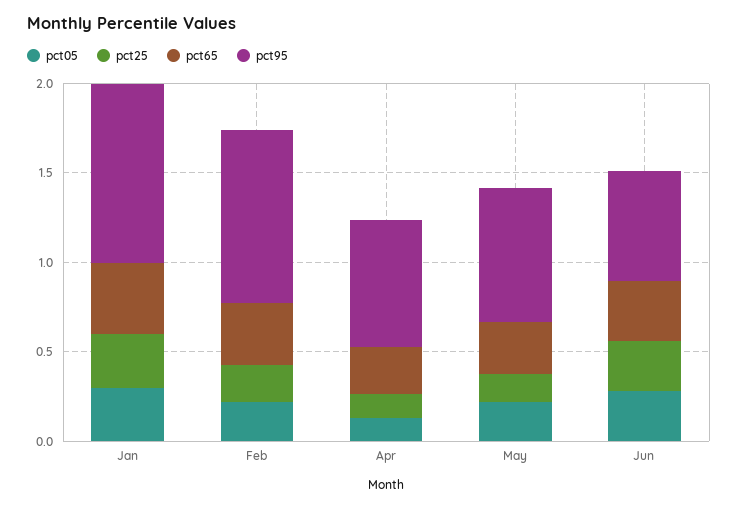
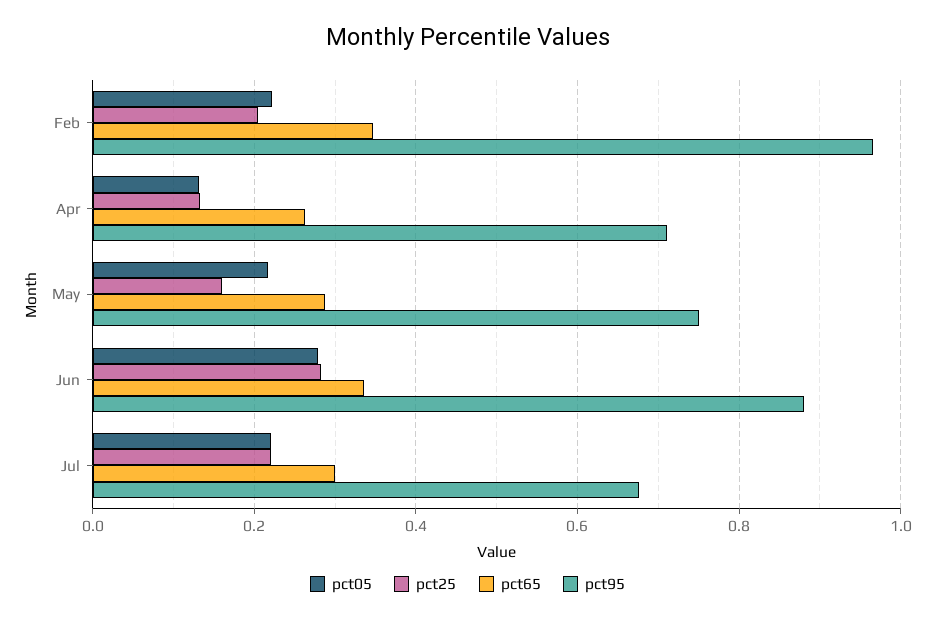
pct05, Jan: 0.3 -> none
pct25, Jan: 0.3 -> none
pct65, Jan: 0.4 -> none
pct95, Jan: 1 -> none
pct95, Jun: 0.6 -> 0.88
pct05, Jul: none -> 0.22
pct25, Jul: none -> 0.22
pct65, Jul: none -> 0.3
pct95, Jul: none -> 0.68

